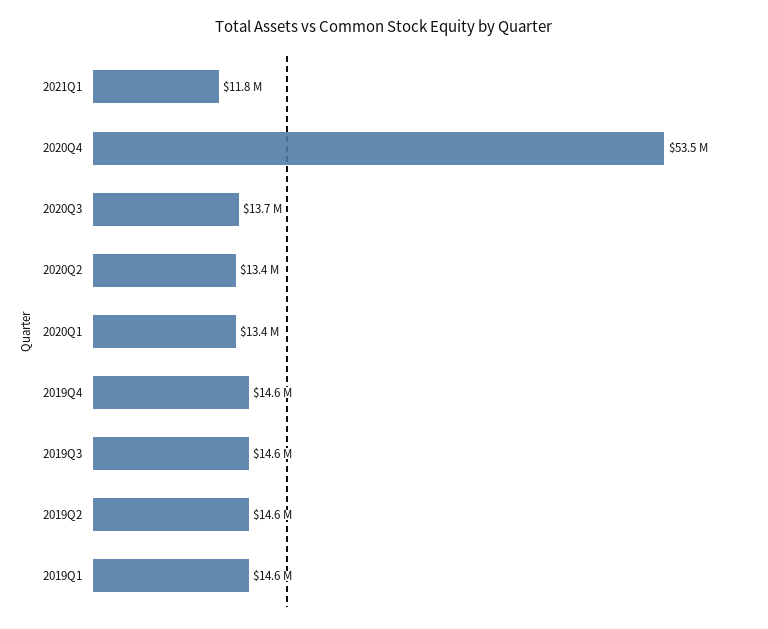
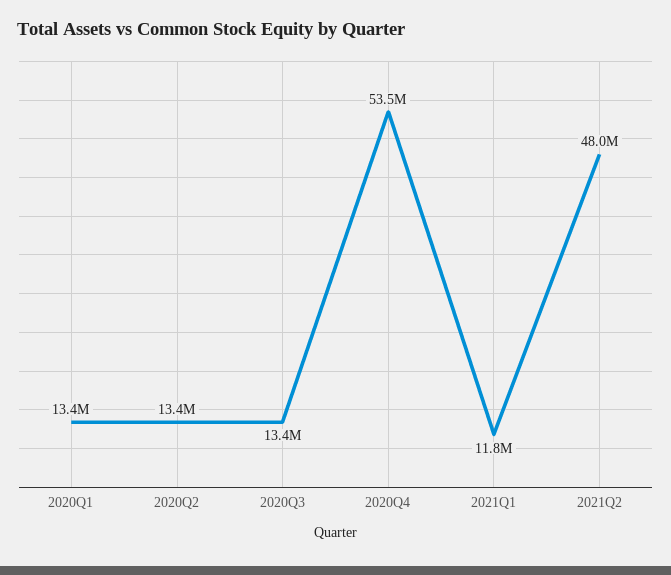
2020Q3: 13700000 -> 13400000
2019Q4: 14600000 -> none
2019Q3: 14600000 -> none
2019Q2: 14600000 -> none
2019Q1: 14600000 -> none
2021Q2: none -> 48000000

